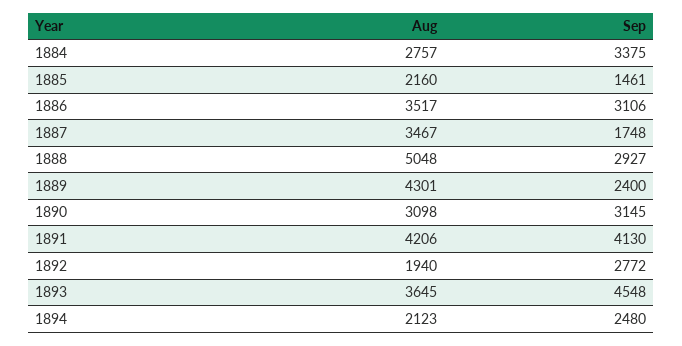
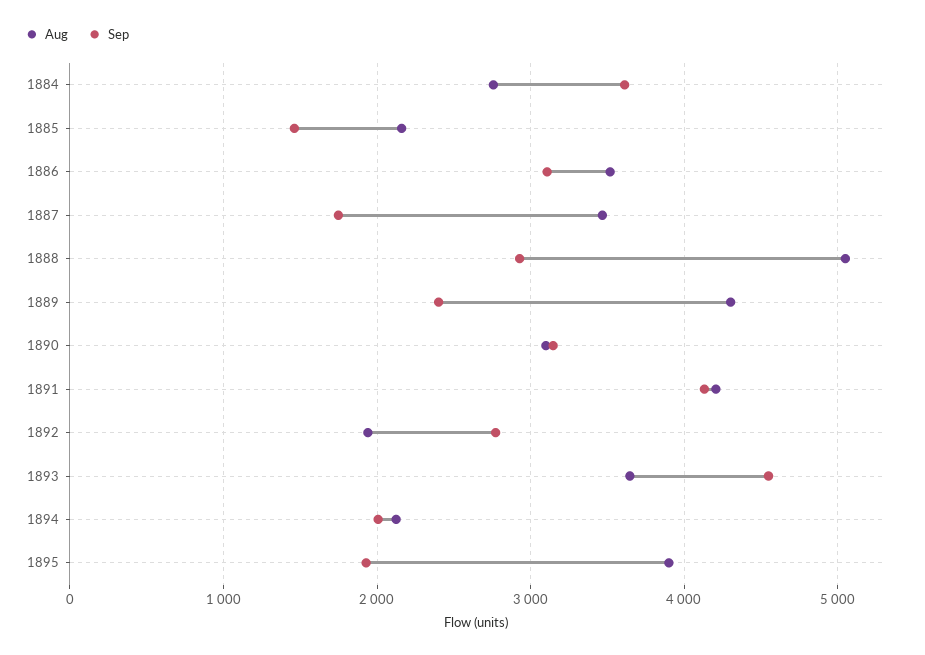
Sep, 1884: 3375 -> 3600
Sep, 1894: 2480 -> 2000
Aug, 1895: none -> 3900
Sep, 1895: none -> 1900

